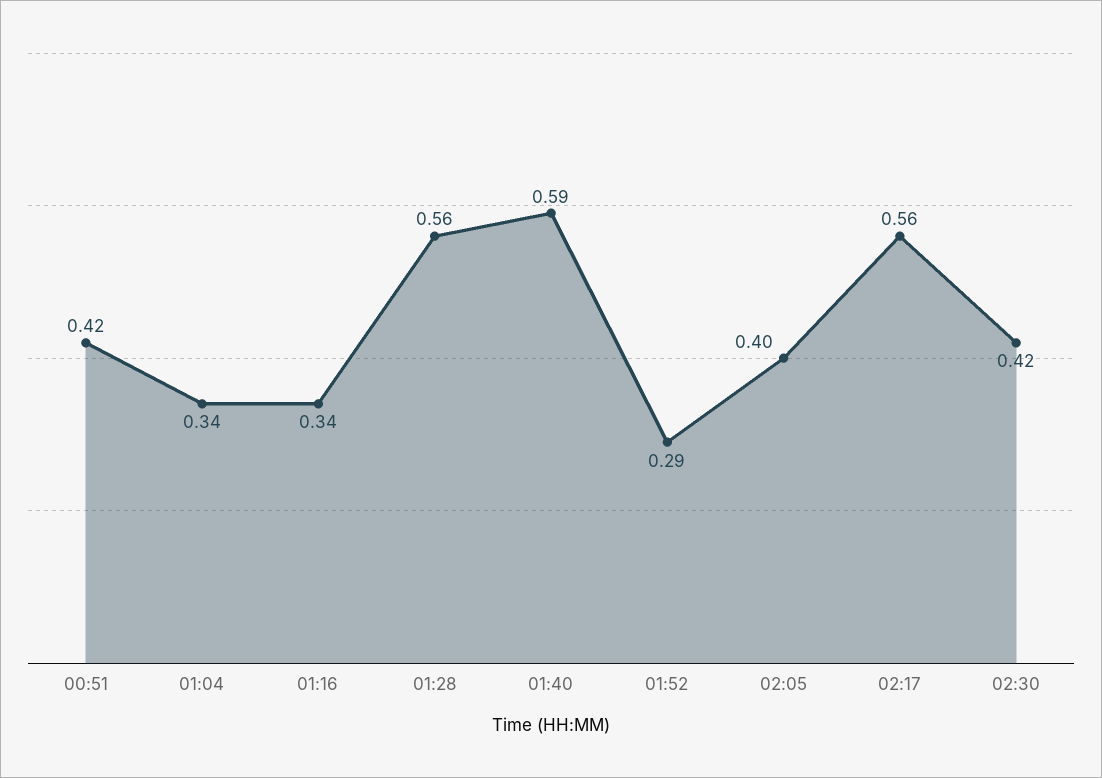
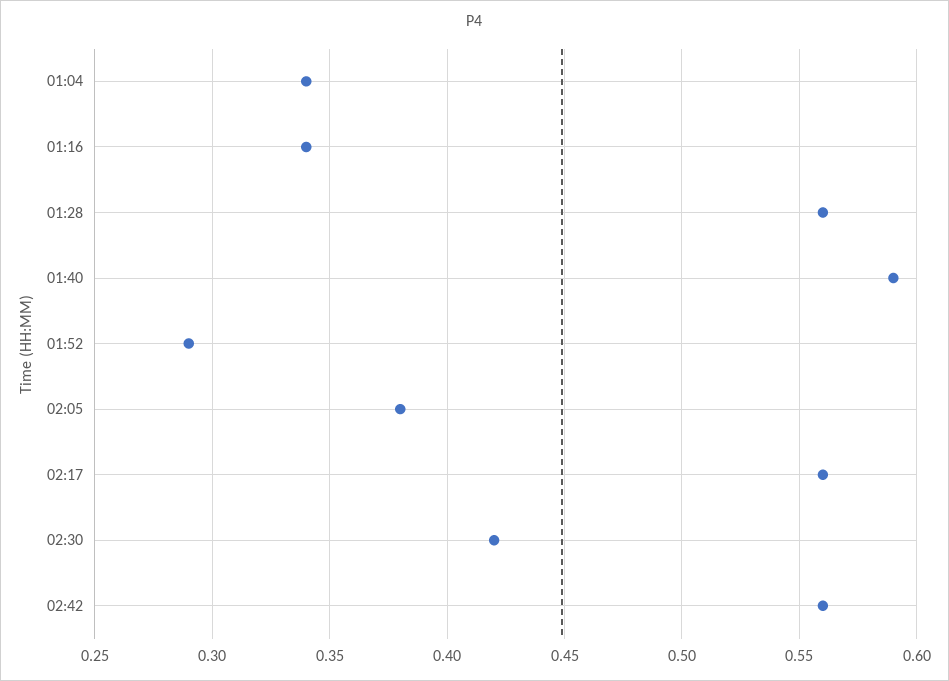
00:51: 0.42 -> none
02:05: 0.4 -> 0.38
02:42: none -> 0.56

